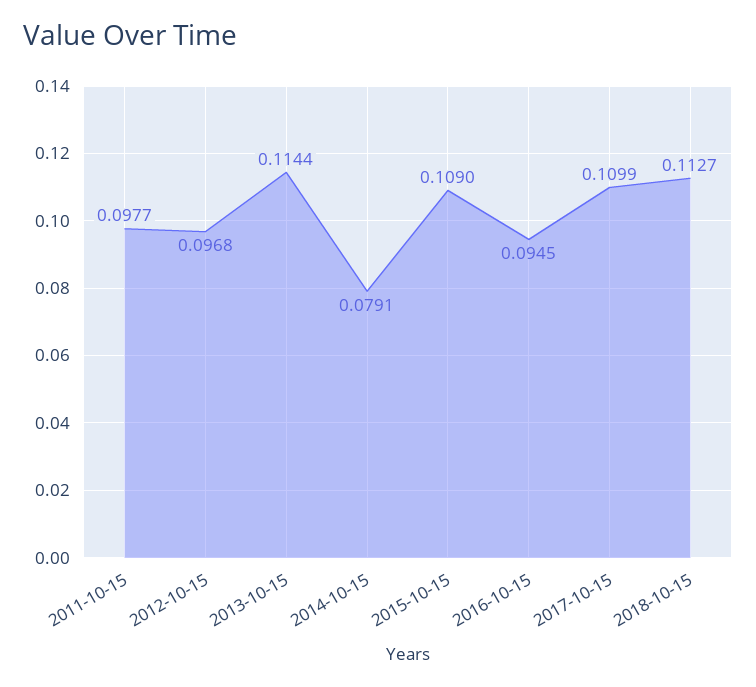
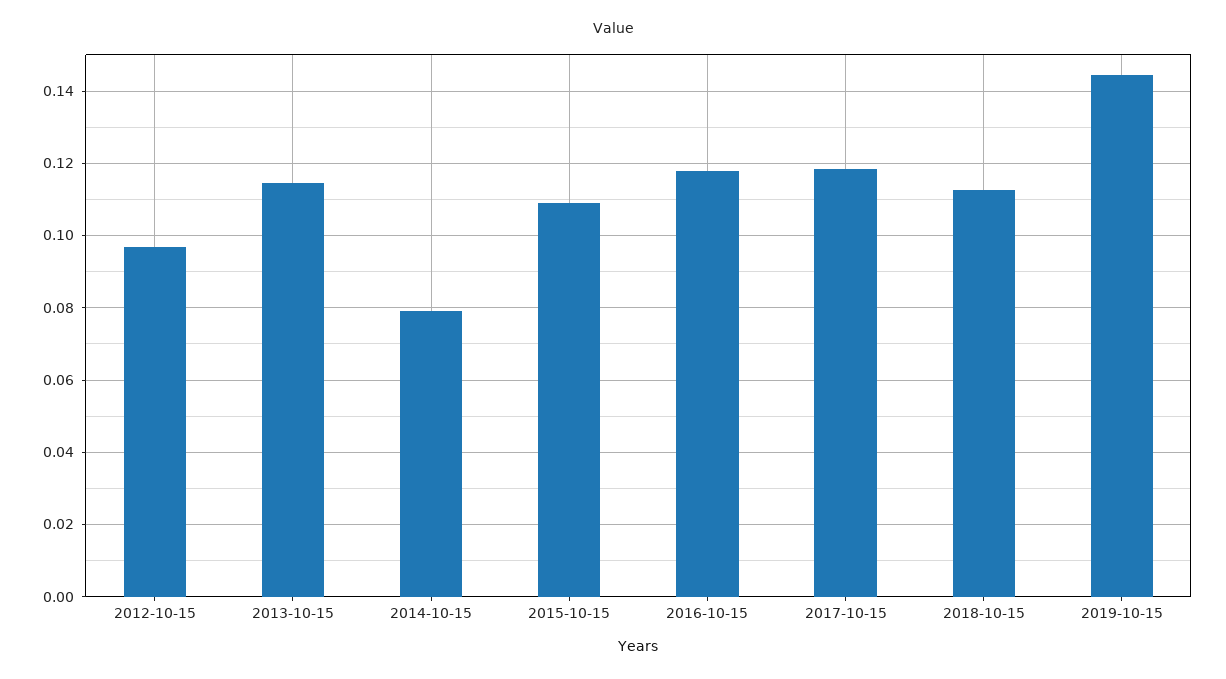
2011-10-15: 0.0977 -> none
2016-10-15: 0.0945 -> 0.118
2017-10-15: 0.1099 -> 0.118
2019-10-15: none -> 0.144

